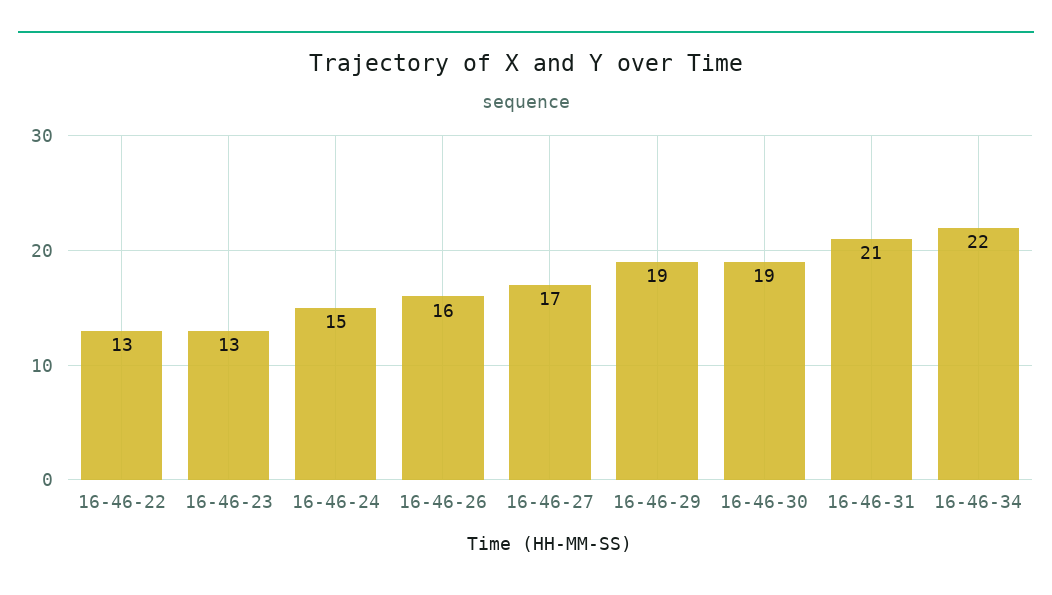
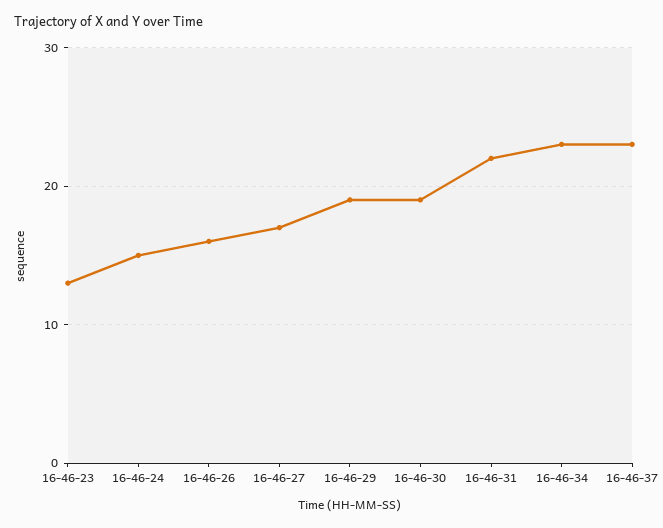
16-46-22: 13 -> none
16-46-31: 21 -> 22
16-46-34: 22 -> 23
16-46-37: none -> 23

